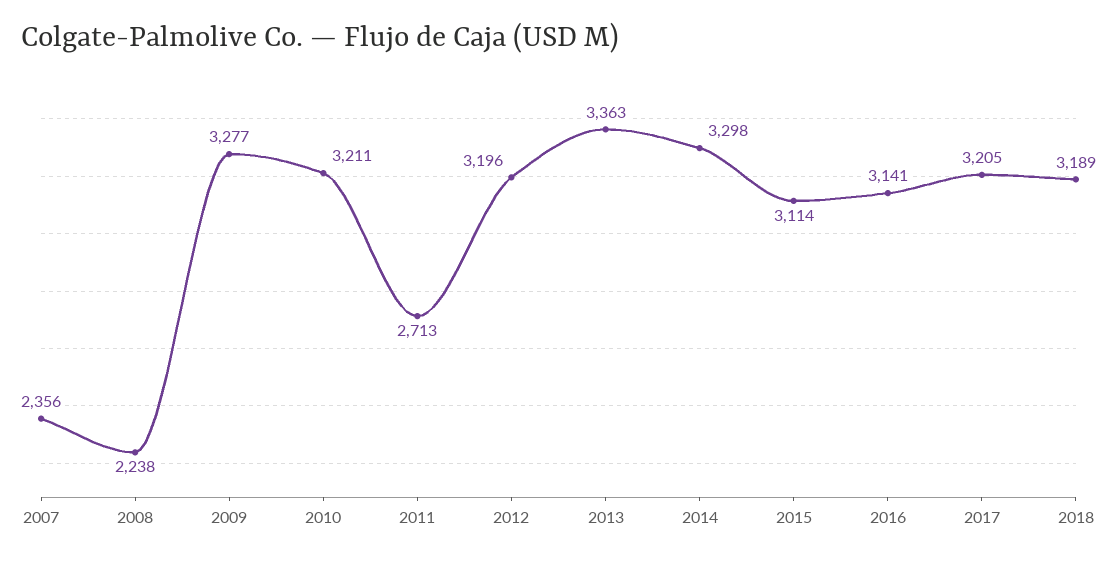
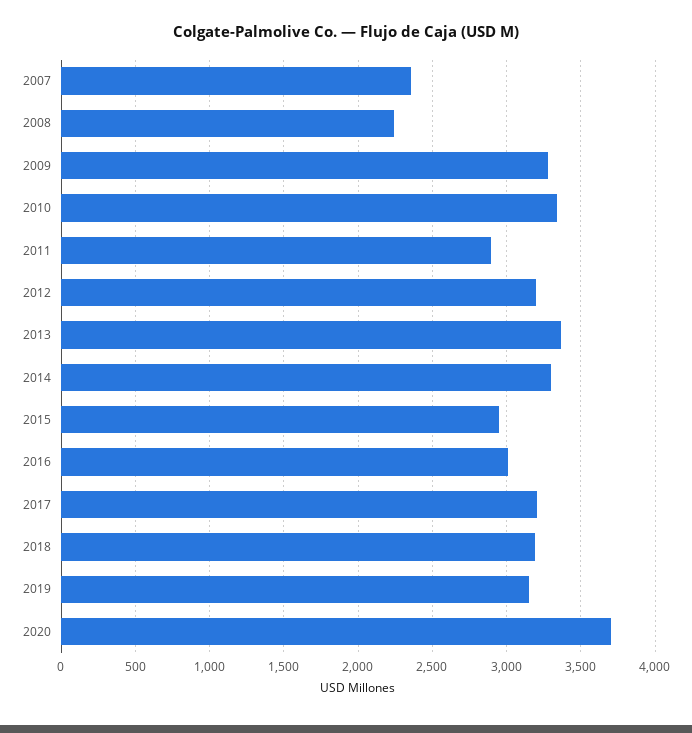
2010: 3211 -> 3350
2011: 2713 -> 2900
2015: 3114 -> 2950
2016: 3141 -> 3000
2019: none -> 3150
2020: none -> 3700

